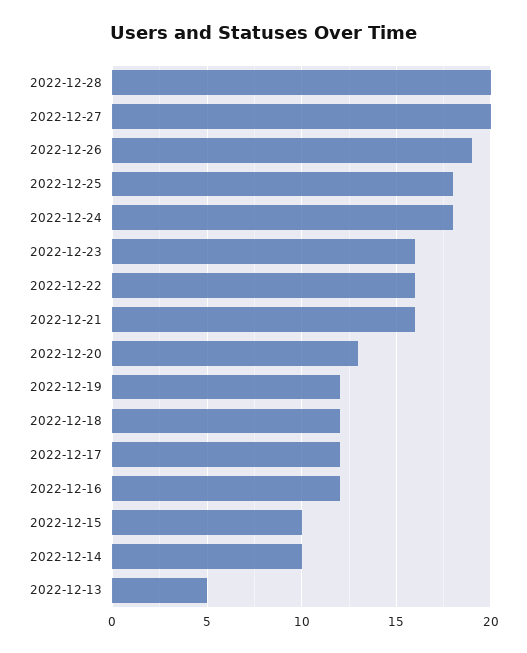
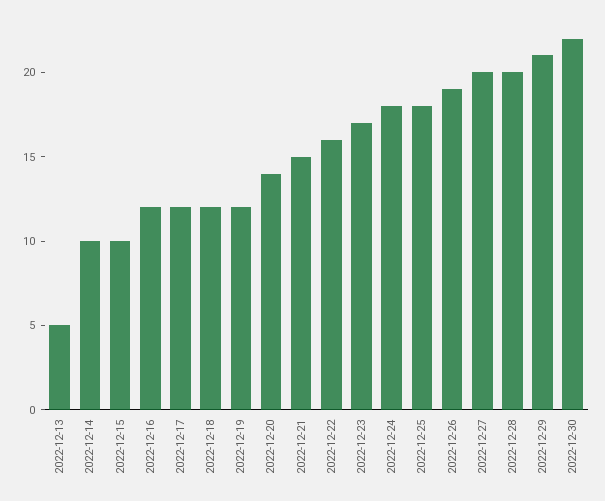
2022-12-23: 16 -> 17
2022-12-21: 16 -> 15
2022-12-20: 13 -> 14
2022-12-29: none -> 21
2022-12-30: none -> 22

